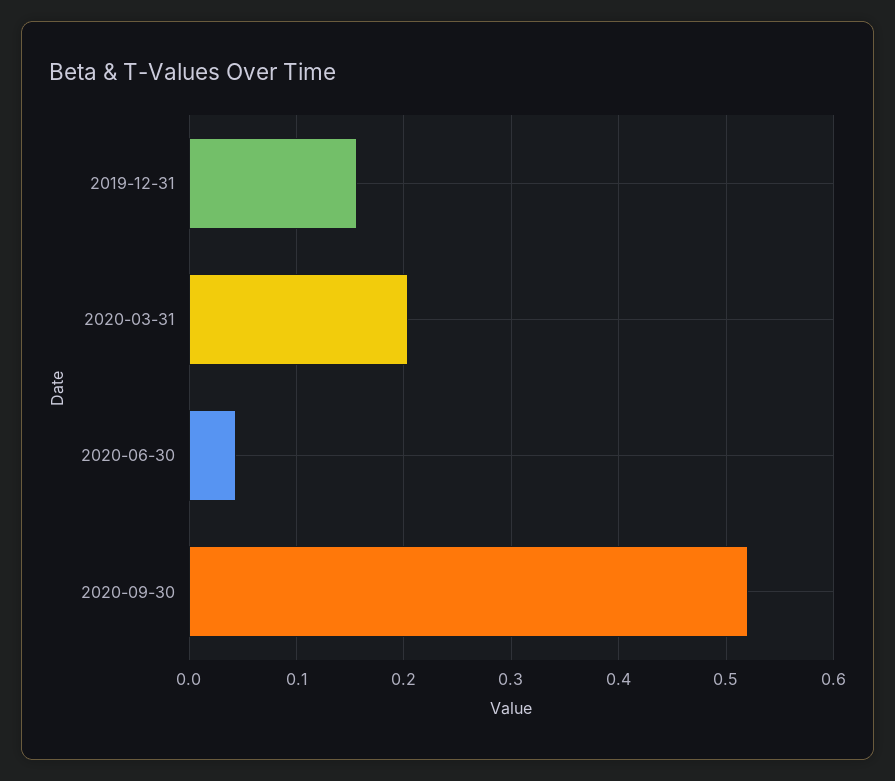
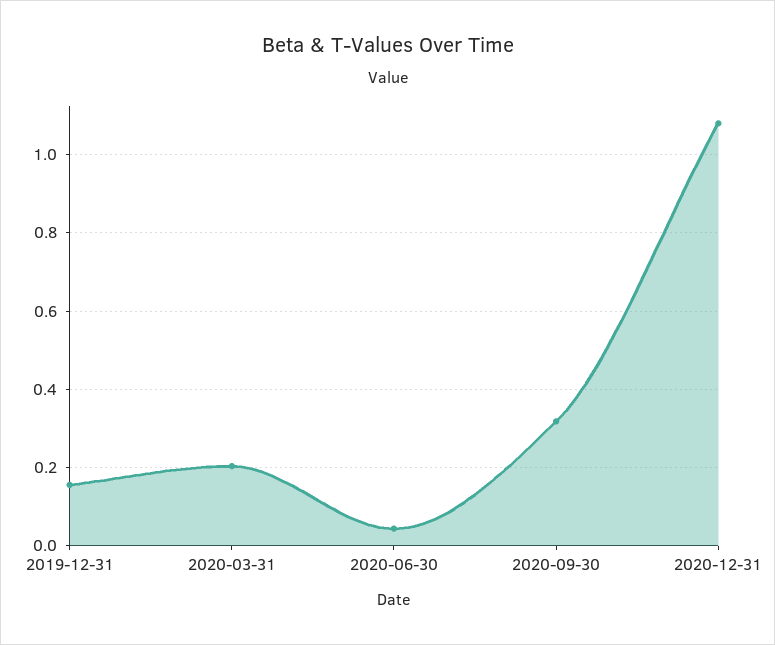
2020-09-30: 0.52 -> 0.32
2020-12-31: none -> 1.08

